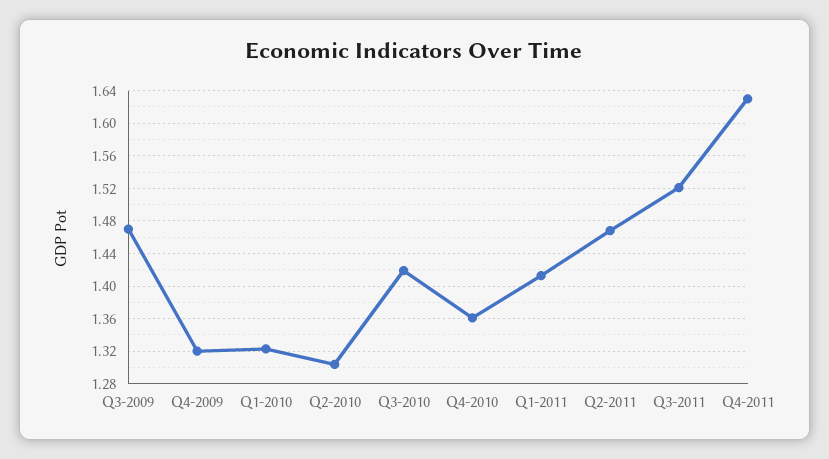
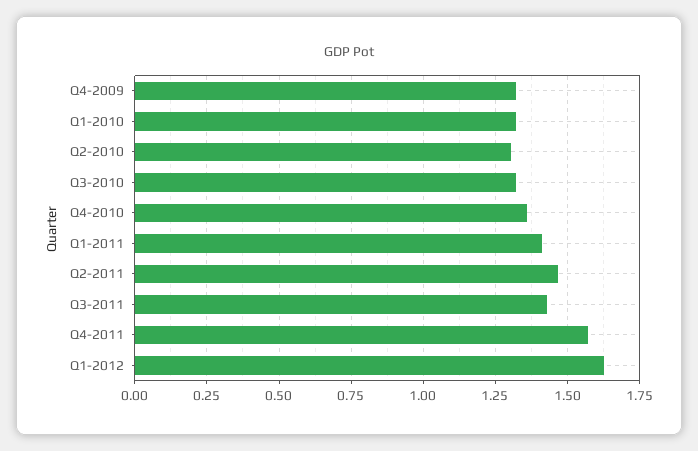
Q3-2009: 1.47 -> none
Q3-2010: 1.42 -> 1.325
Q3-2011: 1.52 -> 1.425
Q4-2011: 1.63 -> 1.575
Q1-2012: none -> 1.625

